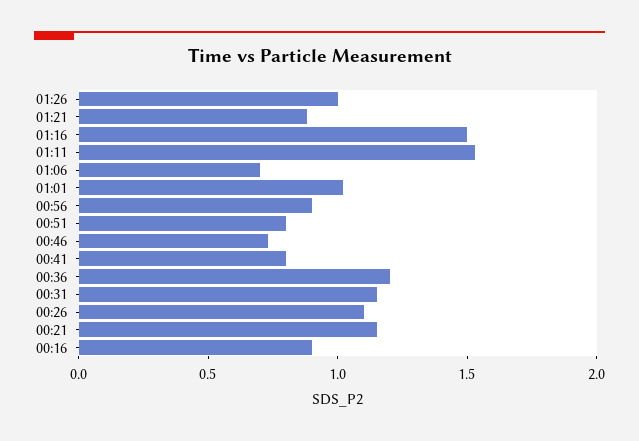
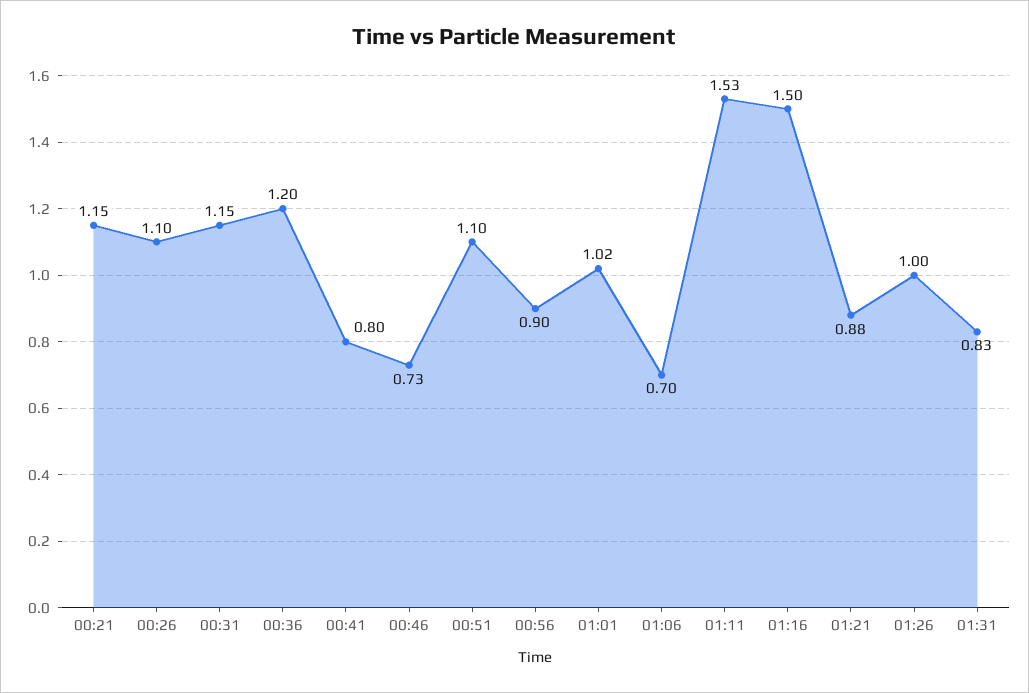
00:51: 0.8 -> 1.1
00:16: 0.9 -> none
01:31: none -> 0.83

